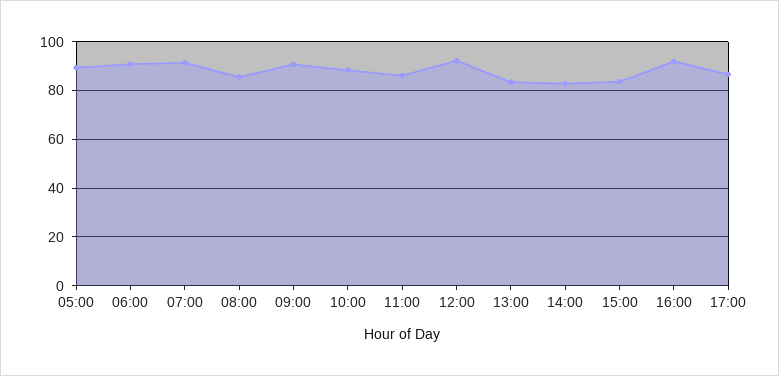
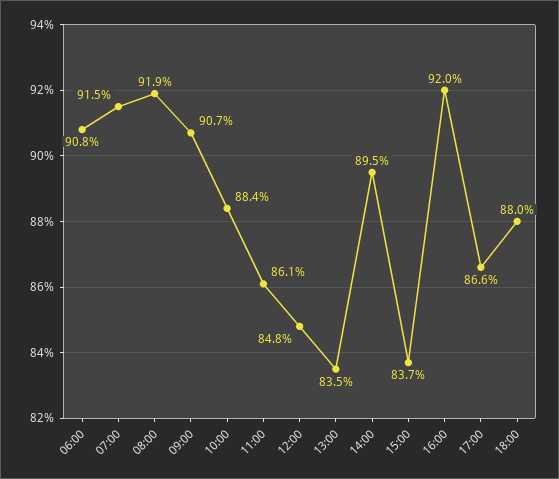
05:00: 90 -> none
08:00: 85 -> 91.9
12:00: 92.5 -> 84.8
14:00: 82.5 -> 89.5
18:00: none -> 88

